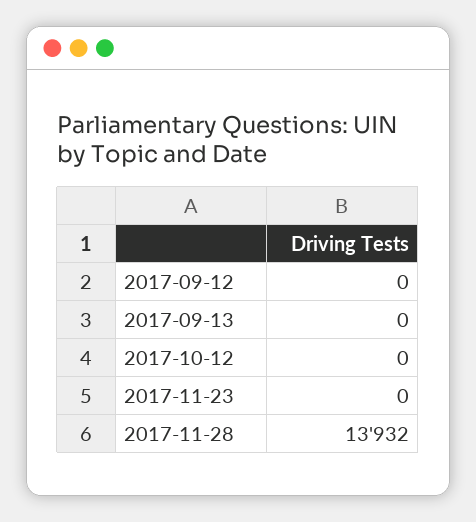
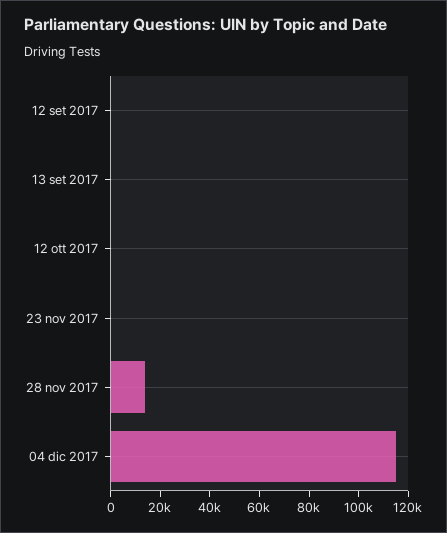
04 dic 2017: none -> 115000

